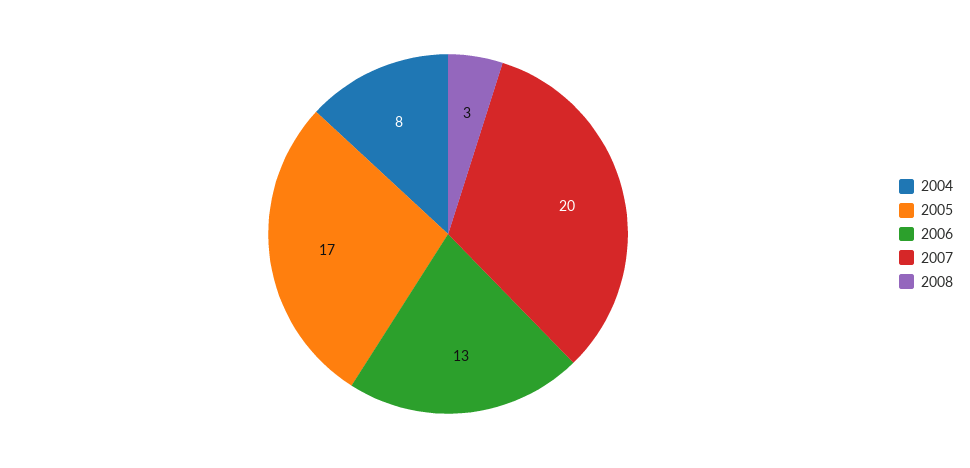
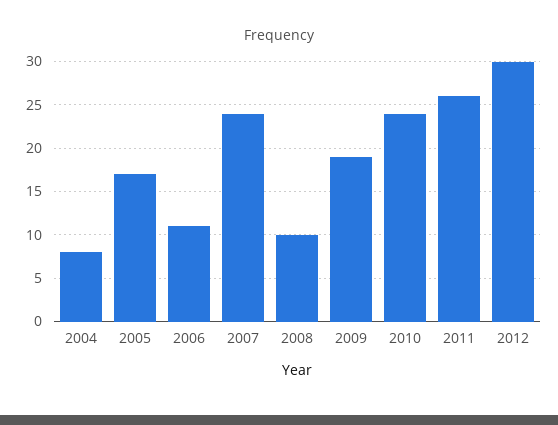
2006: 13 -> 11
2007: 20 -> 24
2008: 3 -> 10
2009: none -> 19
2010: none -> 24
2011: none -> 26
2012: none -> 30

